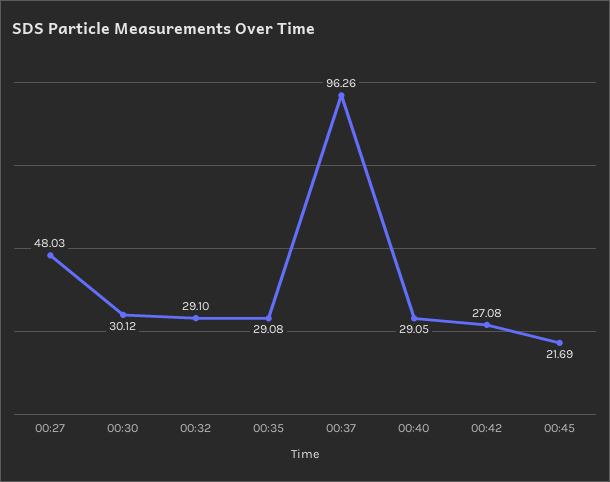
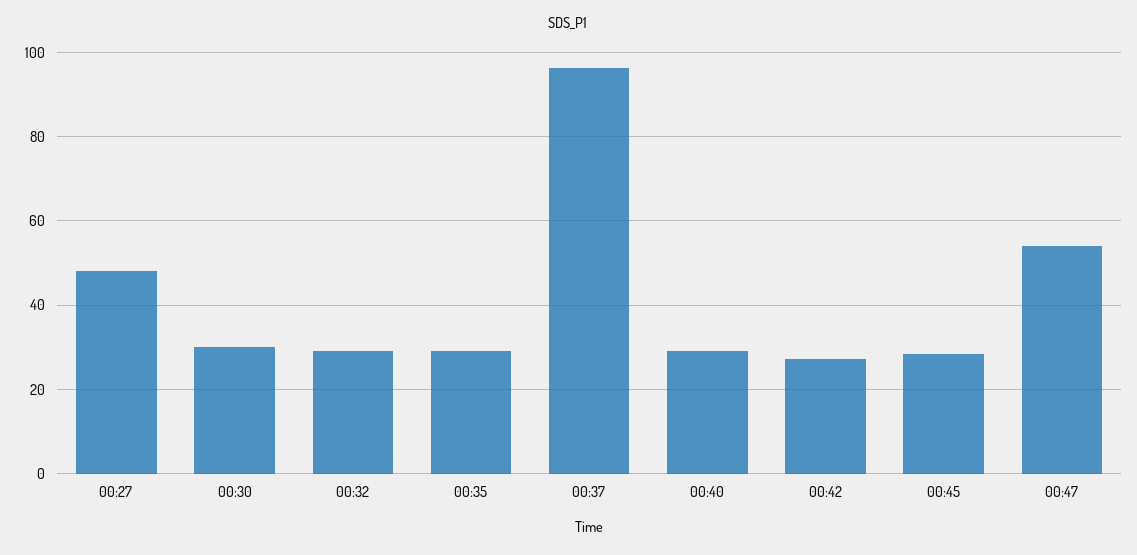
00:45: 21.69 -> 28
00:47: none -> 54

